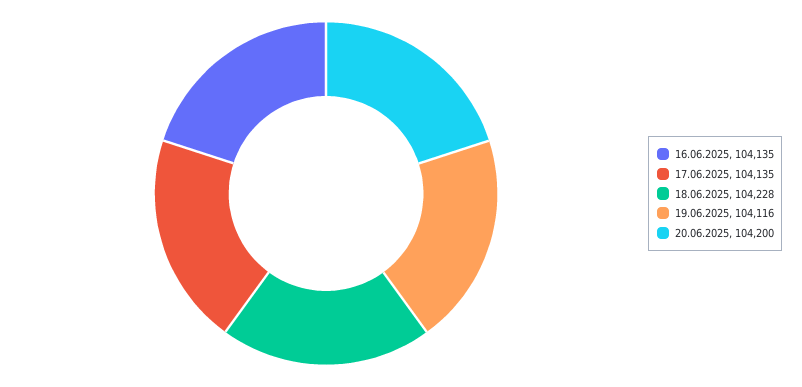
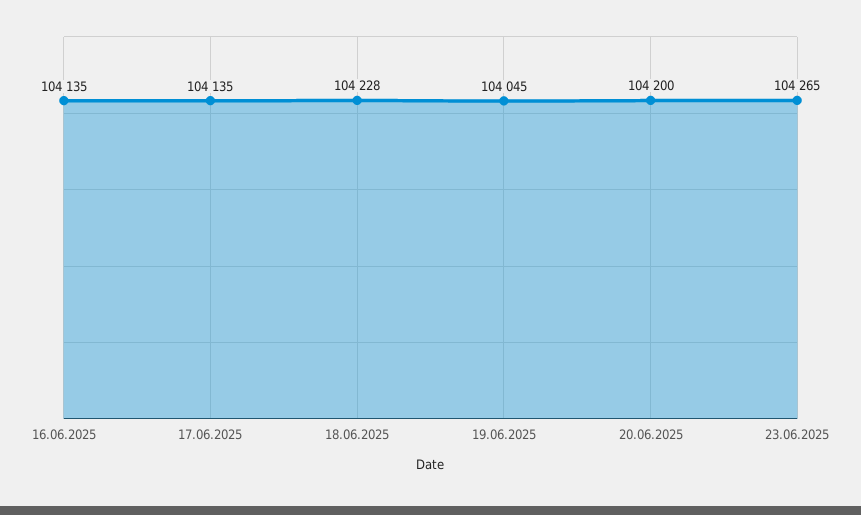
19.06.2025: 104116 -> 104045
23.06.2025: none -> 104265

